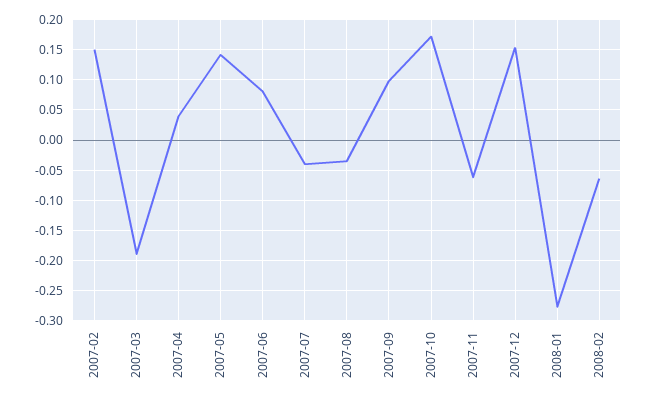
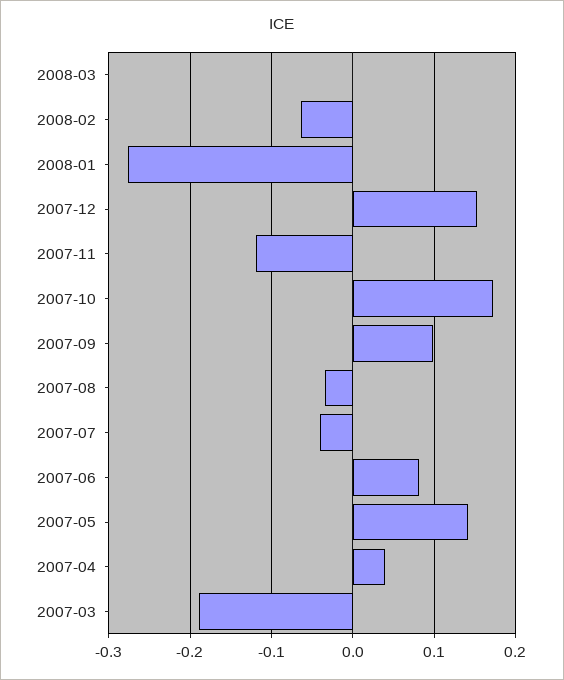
2007-02: 0.15 -> none
2007-11: -0.06 -> -0.12
2008-03: none -> 0

